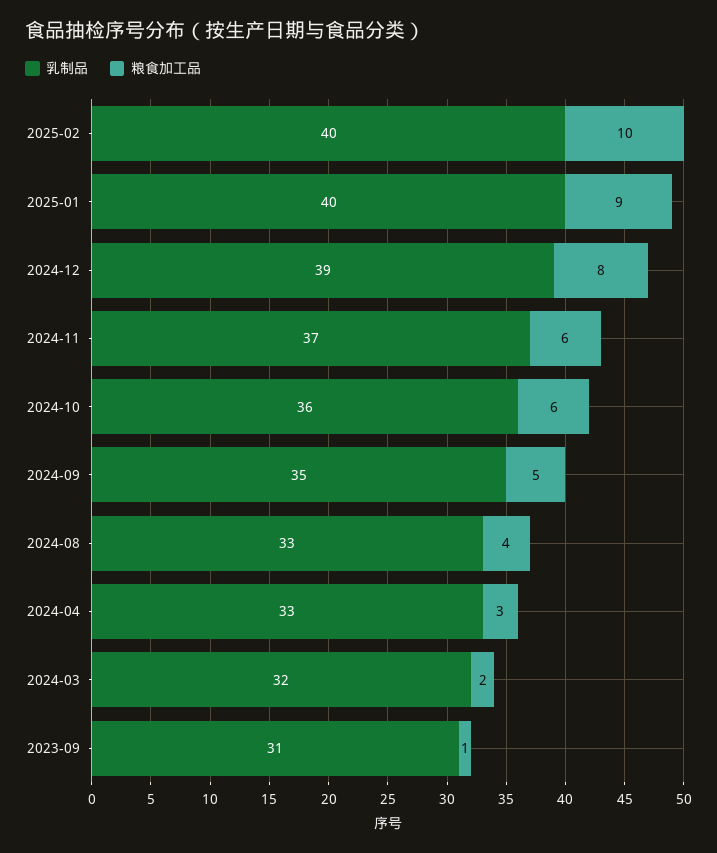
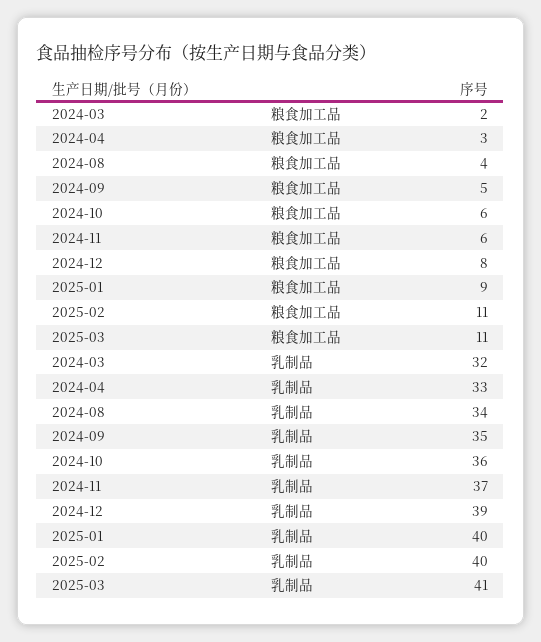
粮食加工品, 2025-02: 10 -> 11
乳制品, 2024-08: 33 -> 34
乳制品, 2023-09: 31 -> none
粮食加工品, 2023-09: 1 -> none
粮食加工品, 2025-03: none -> 11
乳制品, 2025-03: none -> 41

